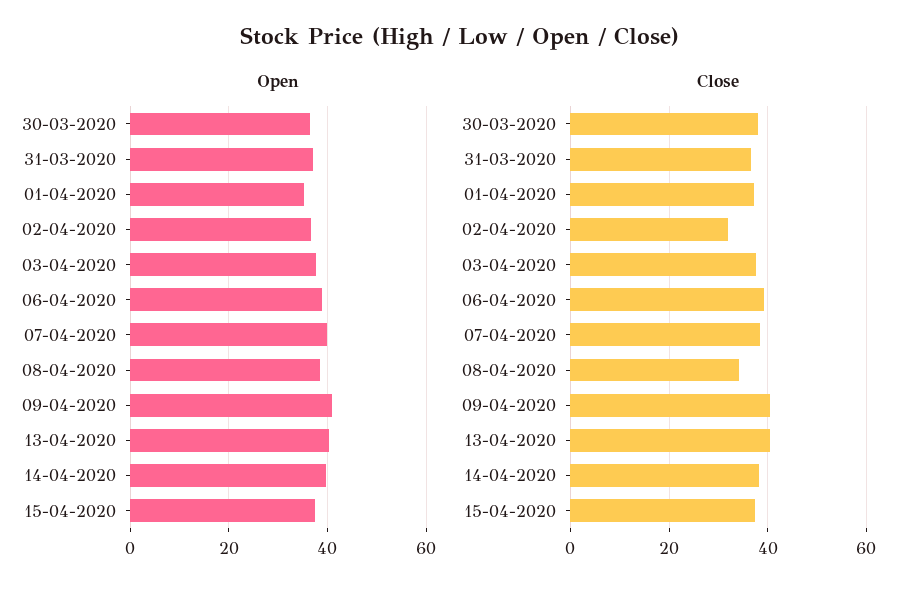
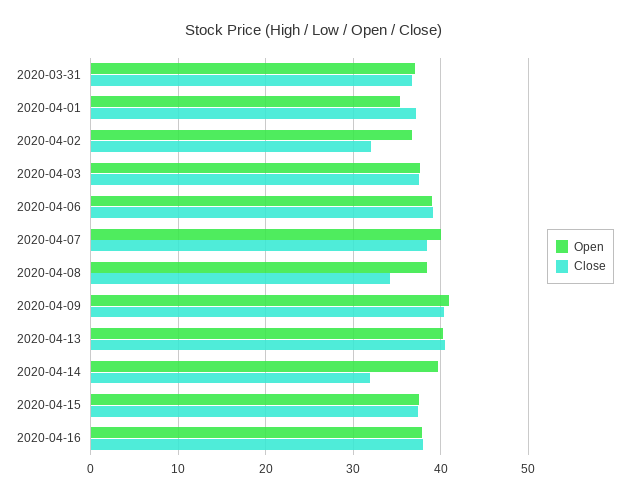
Open, 30-03-2020: 36 -> none
Close, 30-03-2020: 38 -> none
Close, 14-04-2020: 38 -> 32
Open, 2020-04-16: none -> 38
Close, 2020-04-16: none -> 38

